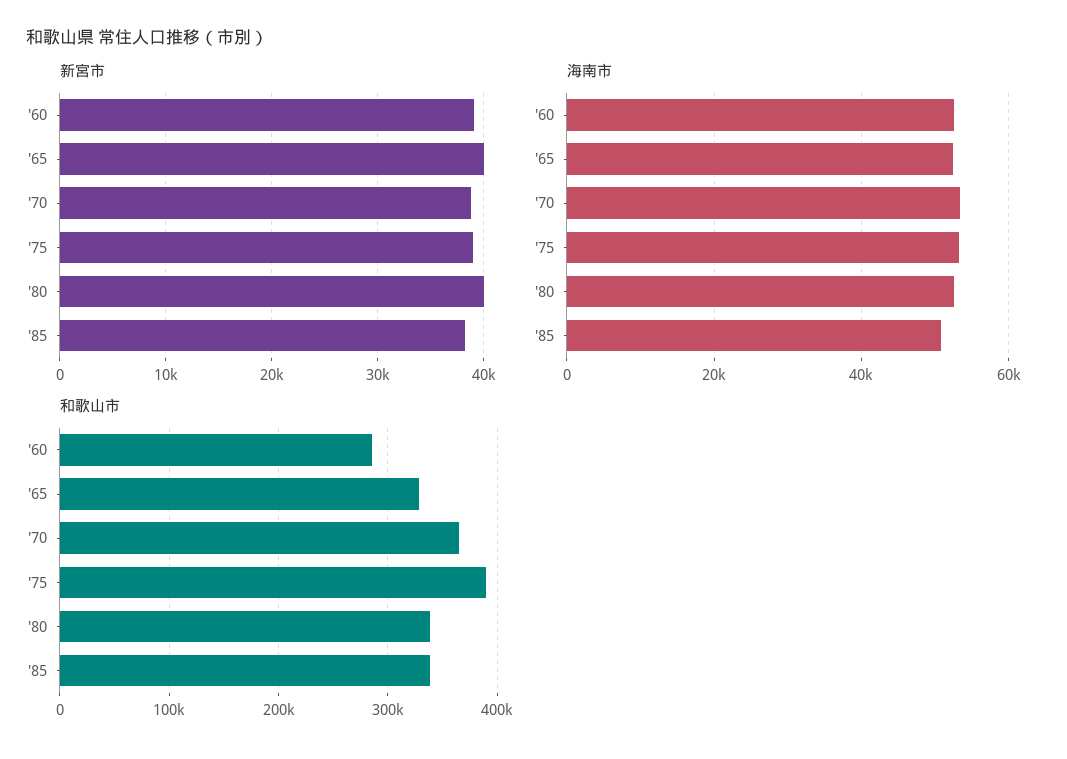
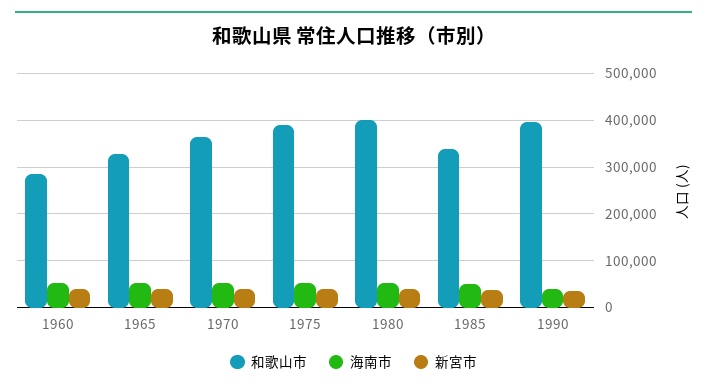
和歌山市, '80: 340000 -> 400000
和歌山市, 1990: none -> 400000
海南市, 1990: none -> 40000
新宮市, 1990: none -> 40000

